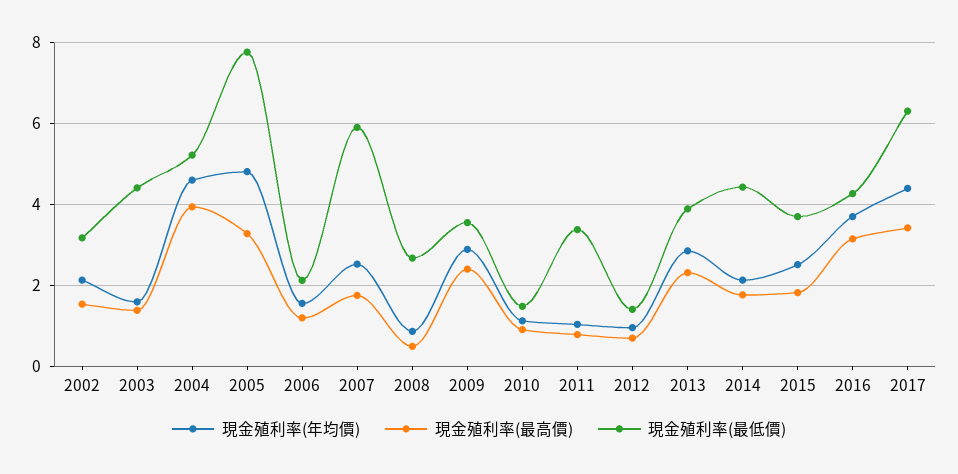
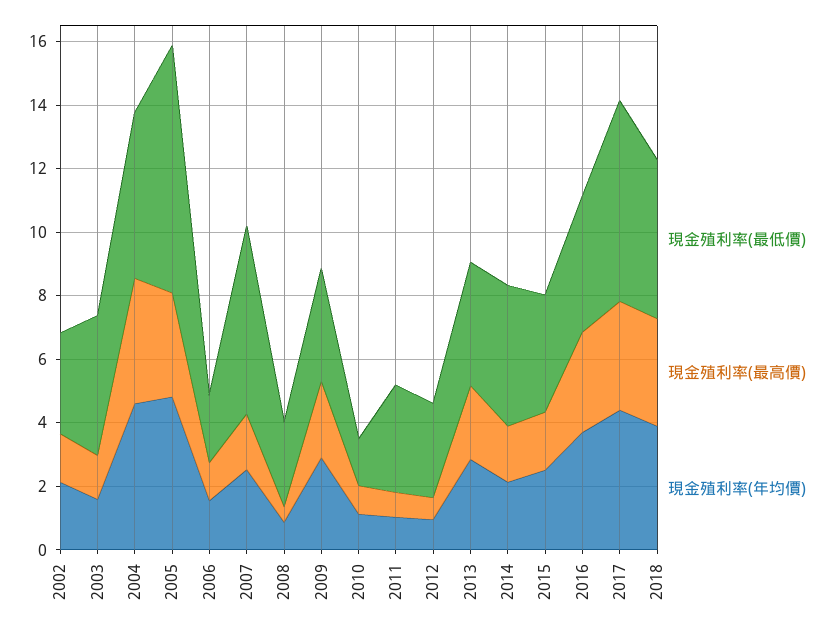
現金殖利率(最低價), 2012: 1.4 -> 3
現金殖利率(最低價), 2018: none -> 5
現金殖利率(最高價), 2018: none -> 3.5
現金殖利率(年均價), 2018: none -> 4

